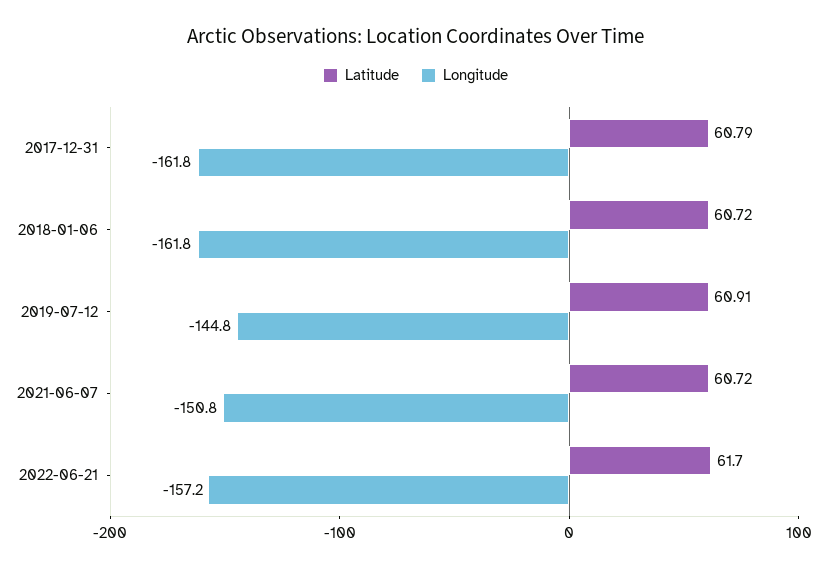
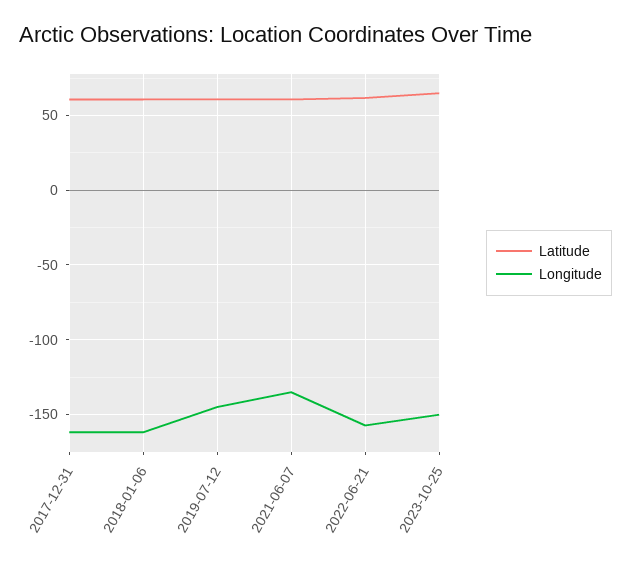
Longitude, 2021-06-07: -150.8 -> -135
Latitude, 2023-10-25: none -> 65
Longitude, 2023-10-25: none -> -150

